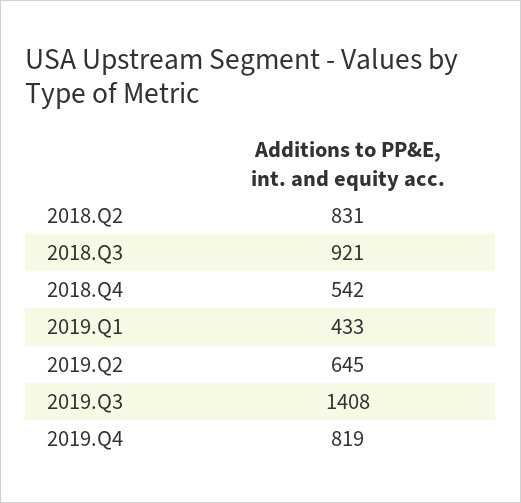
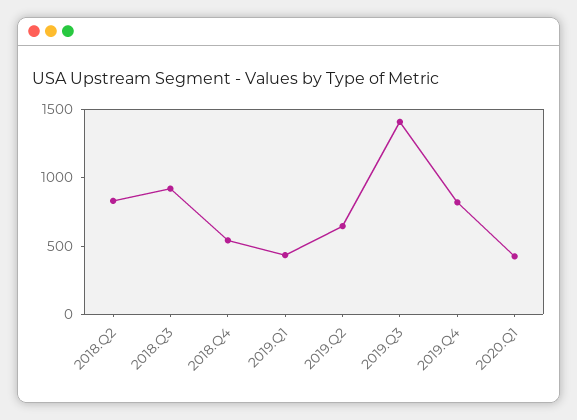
2020.Q1: none -> 400

